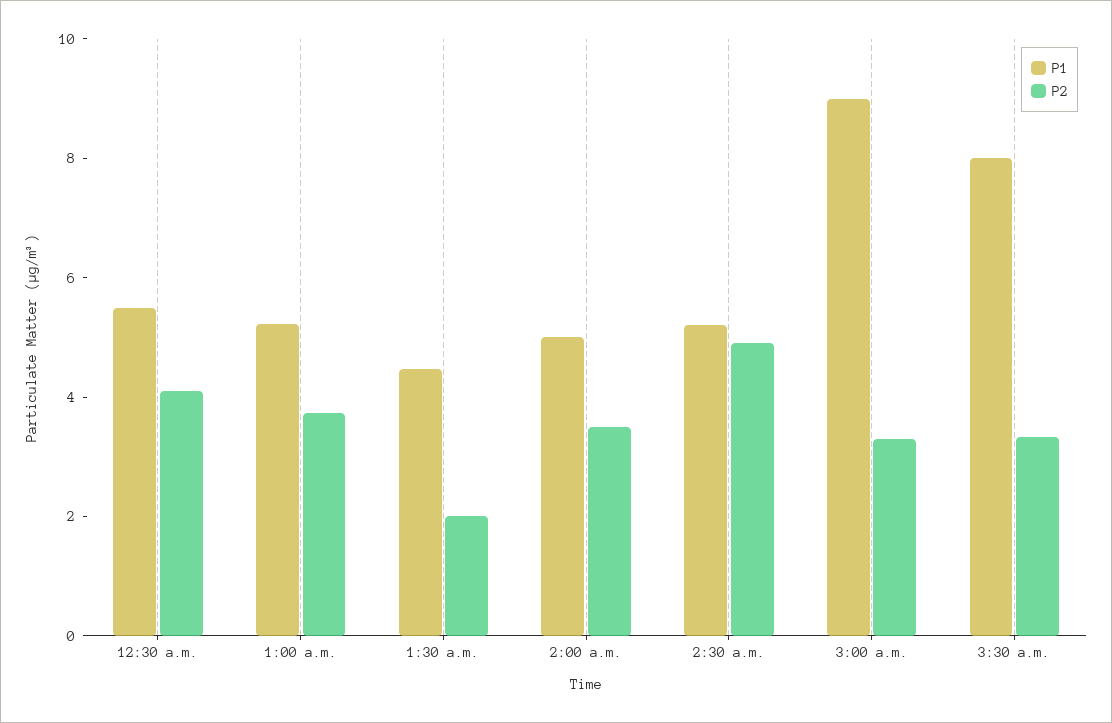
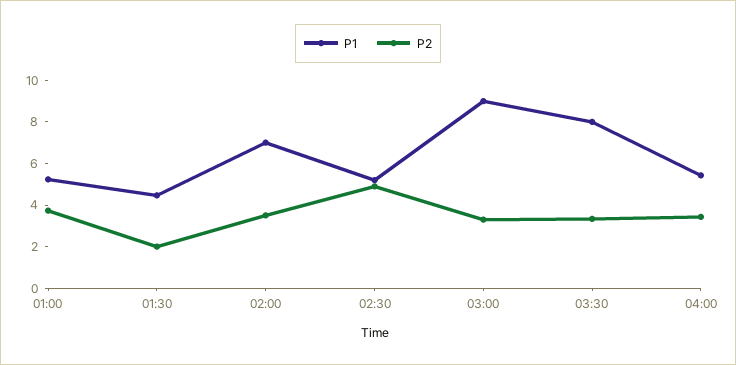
P1, 12:30 a.m.: 5.5 -> none
P2, 12:30 a.m.: 4 -> none
P1, 2:00 a.m.: 5 -> 7
P1, 04:00: none -> 5.5
P2, 04:00: none -> 3.5

